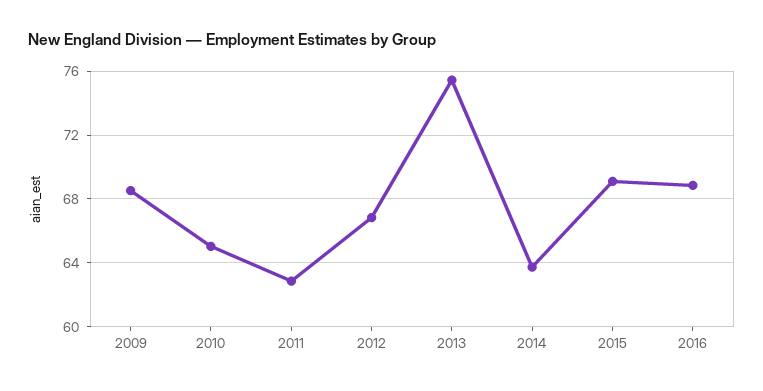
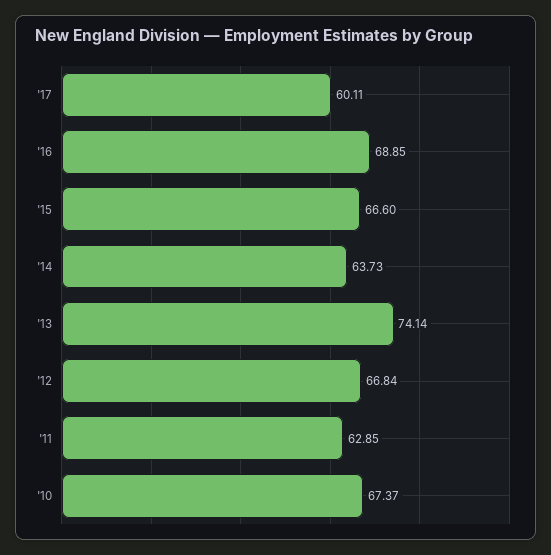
2009: 68.5 -> none
2010: 65 -> 67.37
2013: 75.5 -> 74.14
2015: 69 -> 66.6
'17: none -> 60.11

